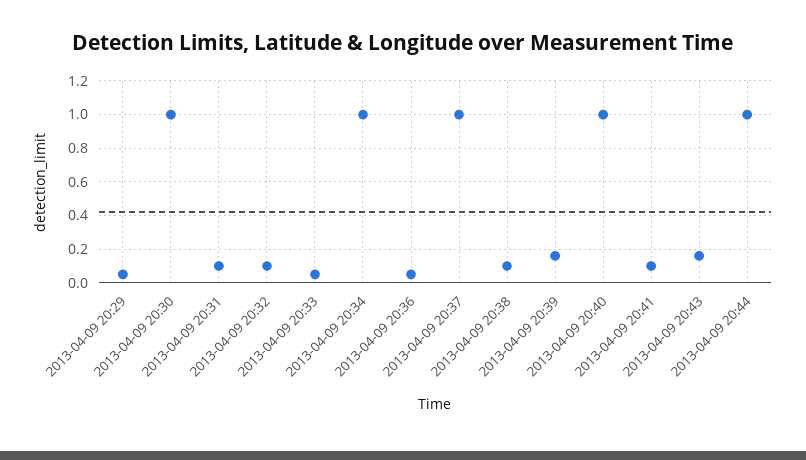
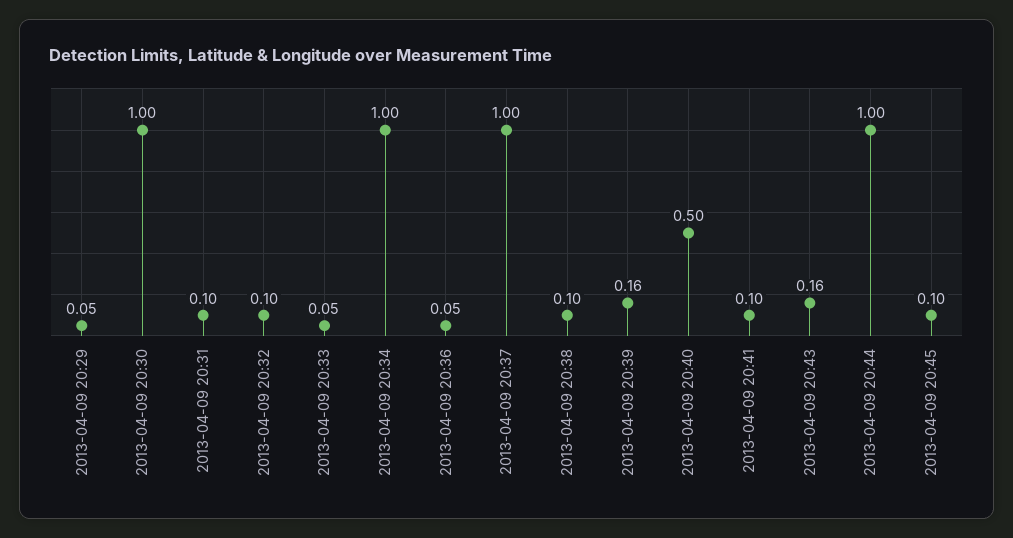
2013-04-09 20:40: 1 -> 0.5
2013-04-09 20:45: none -> 0.1

